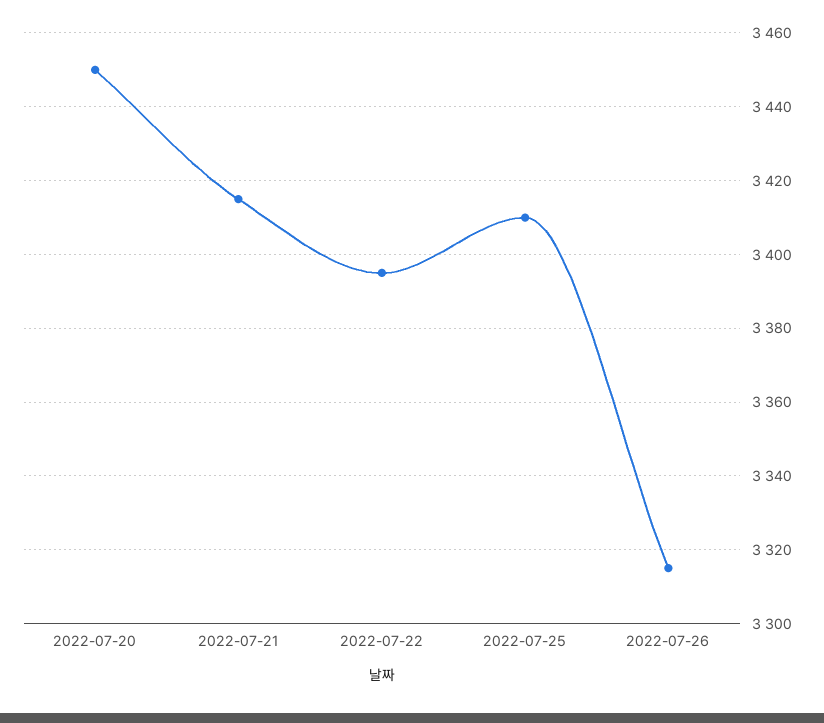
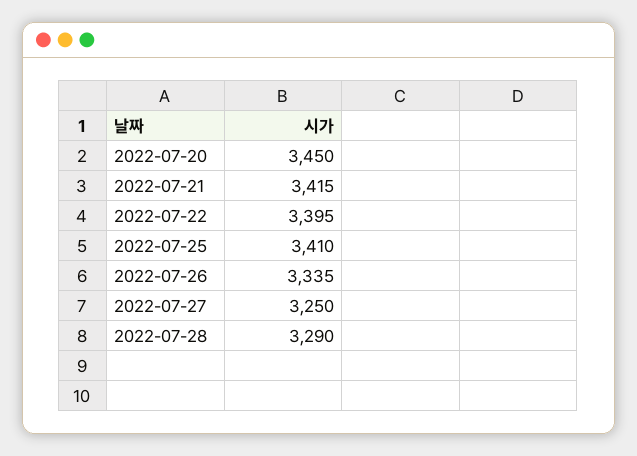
2022-07-26: 3315 -> 3335
2022-07-27: none -> 3250
2022-07-28: none -> 3290

